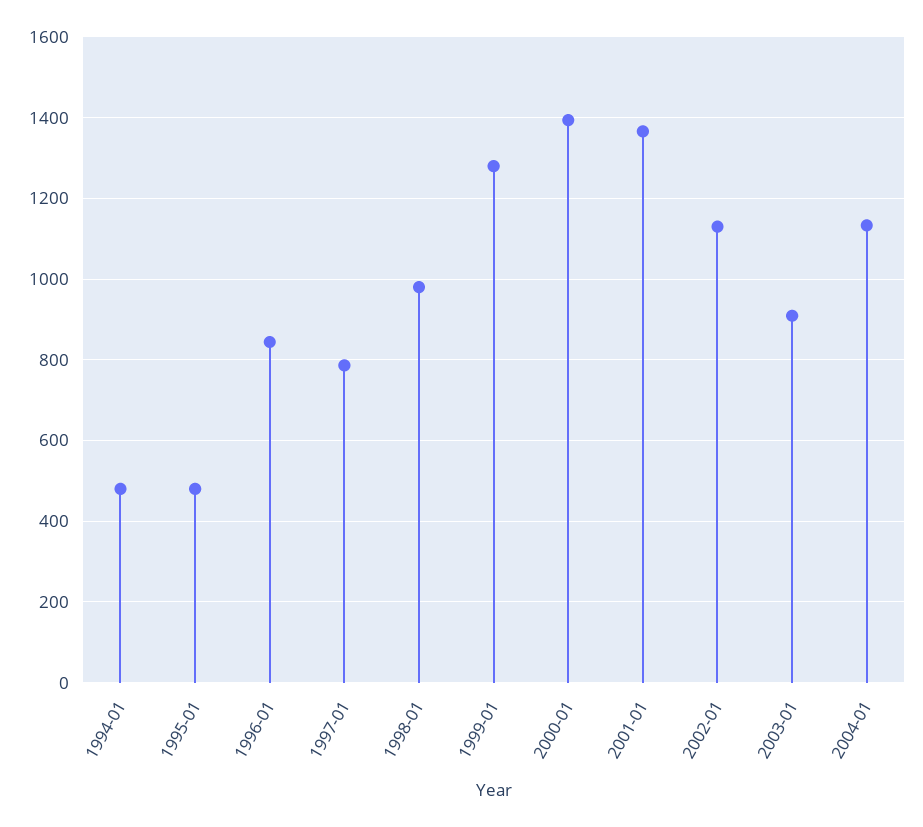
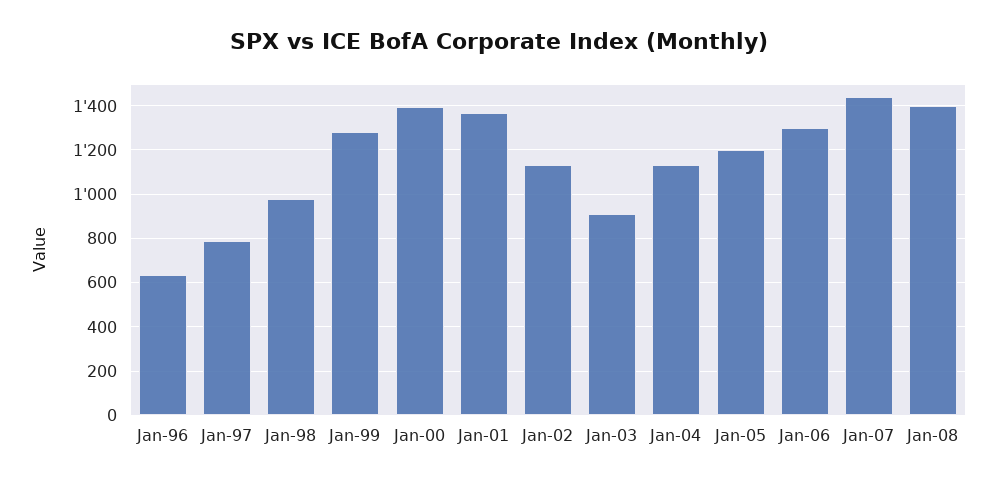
1994-01: 480 -> none
1995-01: 480 -> none
1996-01: 840 -> 650
Jan-05: none -> 1200
Jan-06: none -> 1300
Jan-07: none -> 1450
Jan-08: none -> 1400

